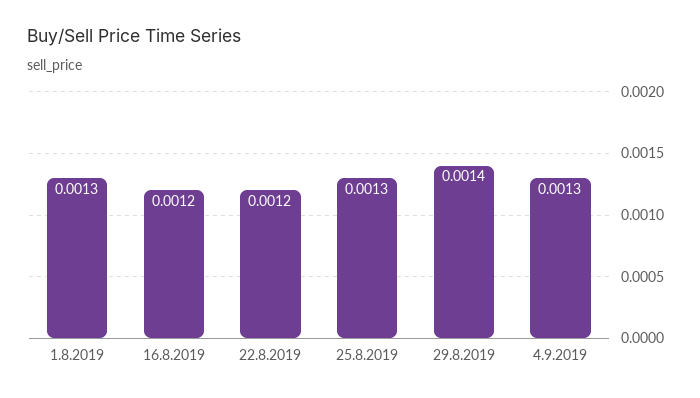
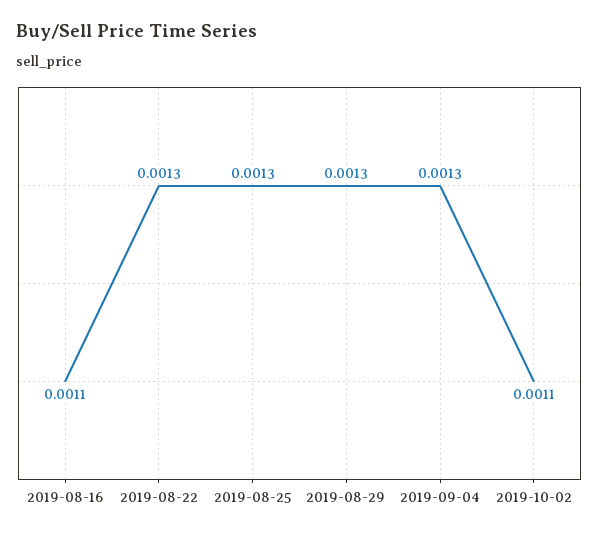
1.8.2019: 0.0013 -> none
16.8.2019: 0.0012 -> 0.0011
22.8.2019: 0.0012 -> 0.0013
29.8.2019: 0.0014 -> 0.0013
2019-10-02: none -> 0.0011

